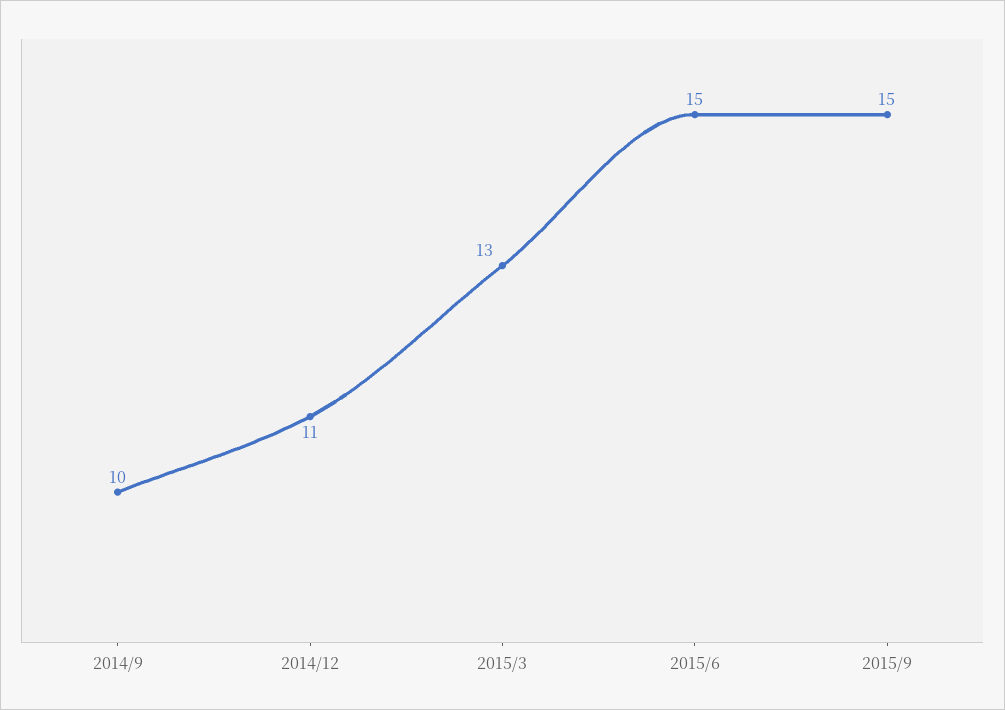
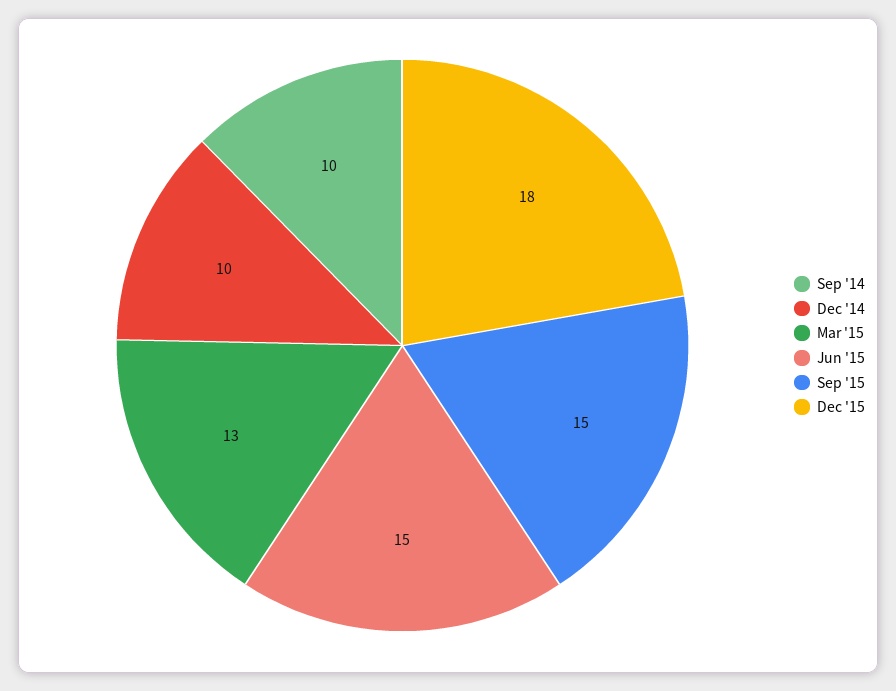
2014/12: 11 -> 10
Dec '15: none -> 18

